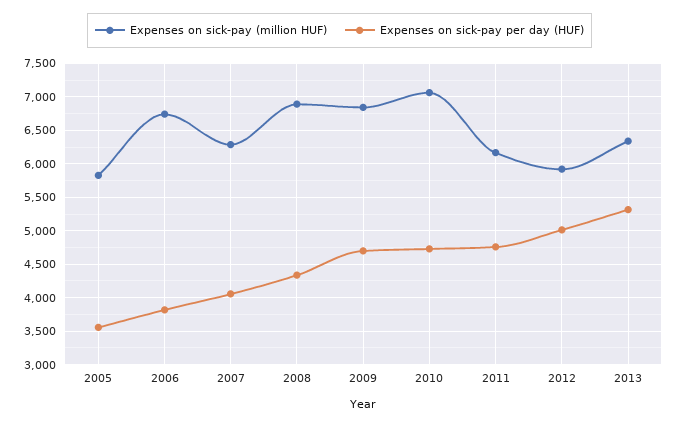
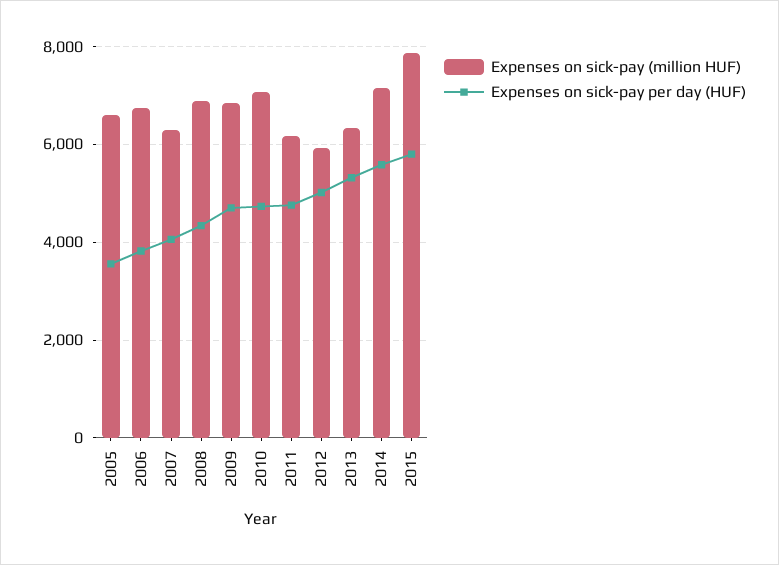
Expenses on sick-pay (million HUF), 2005: 5800 -> 6600
Expenses on sick-pay (million HUF), 2014: none -> 7200
Expenses on sick-pay per day (HUF), 2014: none -> 5600
Expenses on sick-pay (million HUF), 2015: none -> 7800
Expenses on sick-pay per day (HUF), 2015: none -> 5800

